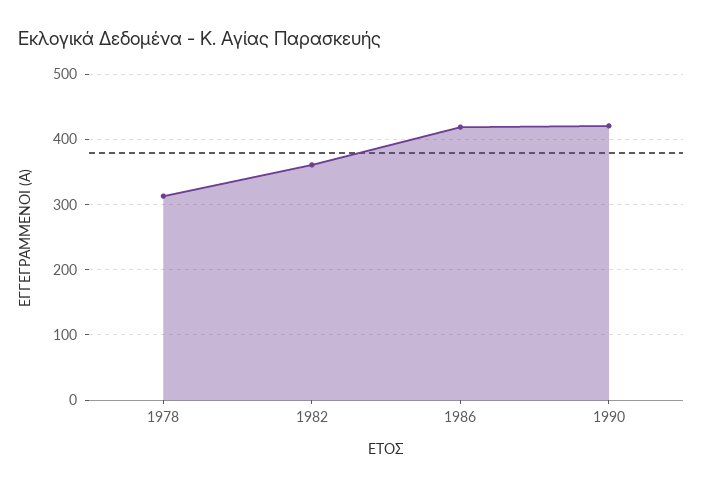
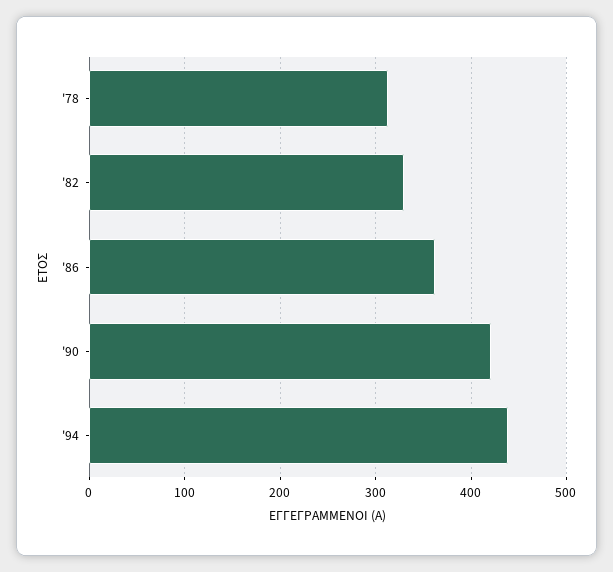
1982: 360 -> 330
1986: 420 -> 360
'94: none -> 440

